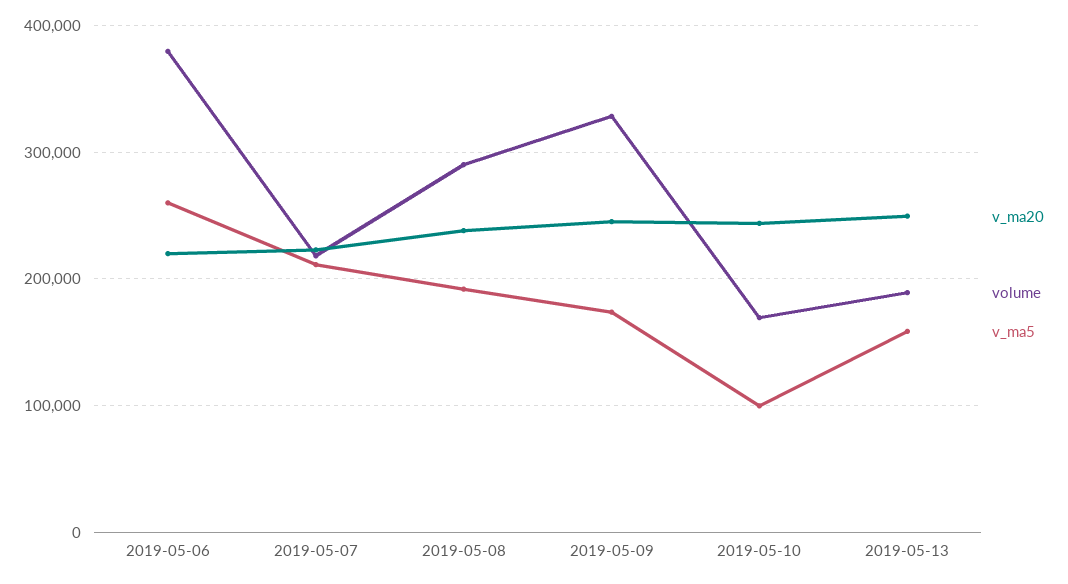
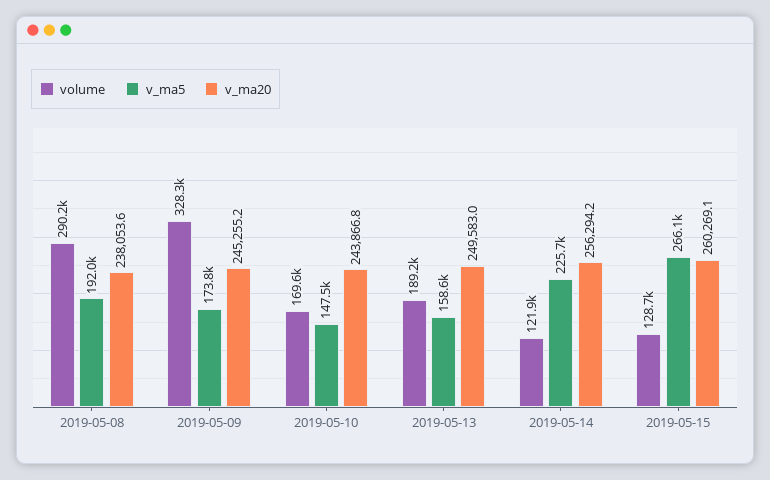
v_ma20, 2019-05-06: 220000 -> none
volume, 2019-05-06: 380000 -> none
v_ma5, 2019-05-06: 260000 -> none
v_ma20, 2019-05-07: 220000 -> none
volume, 2019-05-07: 220000 -> none
v_ma5, 2019-05-07: 210000 -> none
v_ma5, 2019-05-10: 100000 -> 147500
volume, 2019-05-14: none -> 121900
v_ma5, 2019-05-14: none -> 225700
v_ma20, 2019-05-14: none -> 256294.2
volume, 2019-05-15: none -> 128700
v_ma5, 2019-05-15: none -> 266100
v_ma20, 2019-05-15: none -> 260269.1

